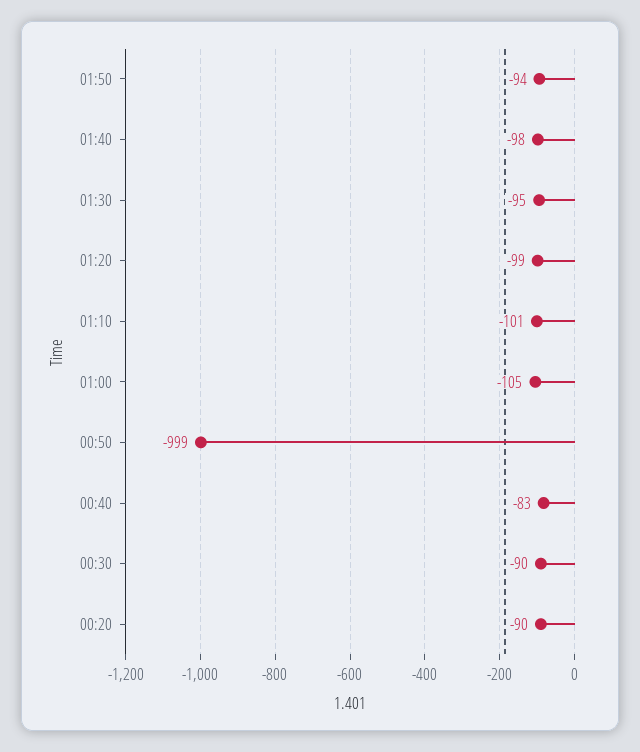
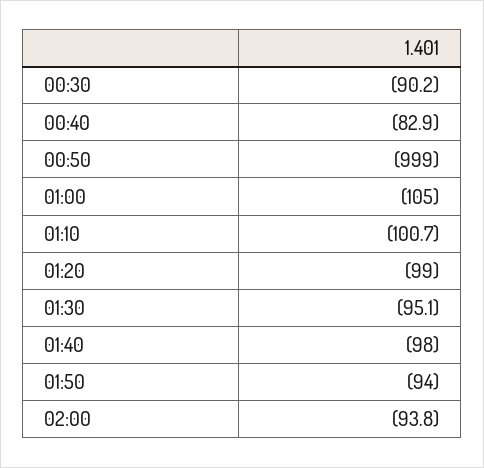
00:20: -90 -> none
02:00: none -> -93.8

